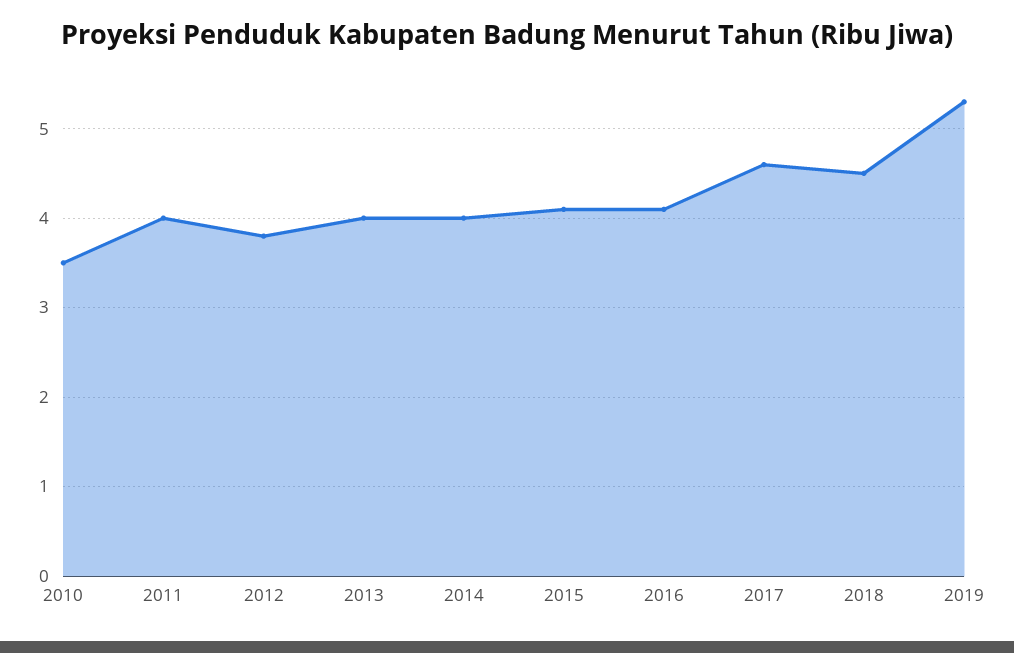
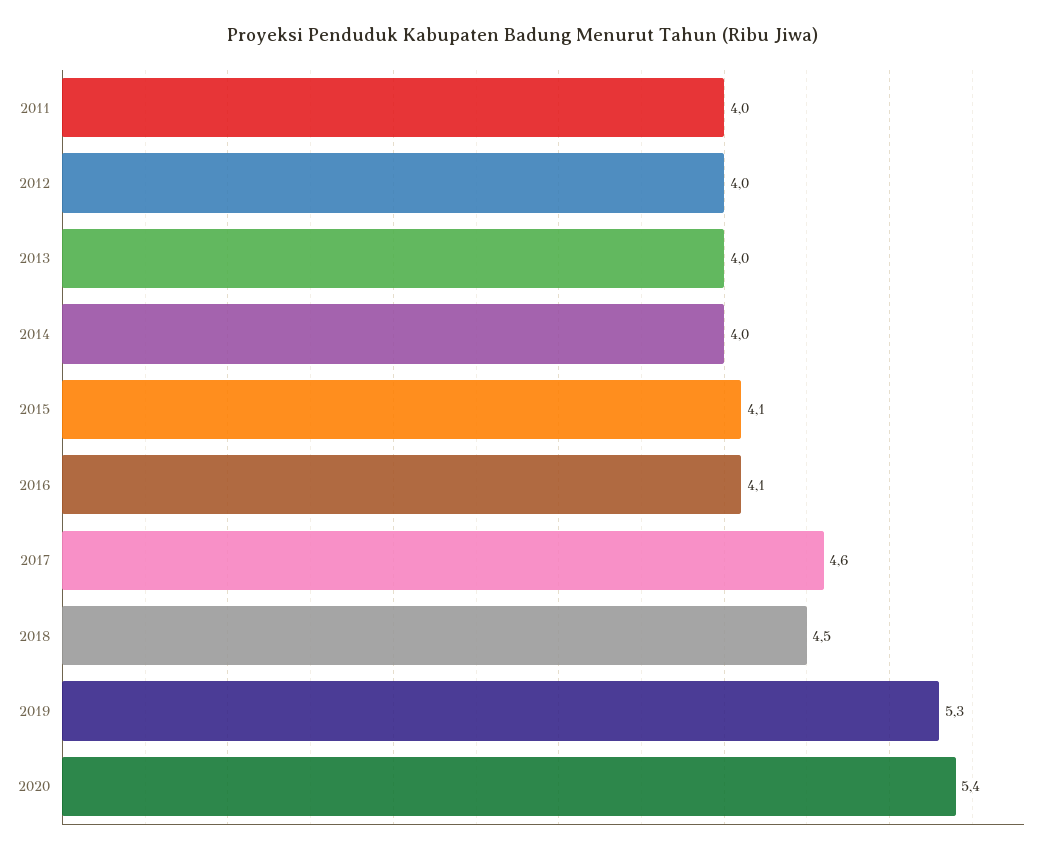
2010: 3.5 -> none
2012: 3.8 -> 4
2020: none -> 5.4

